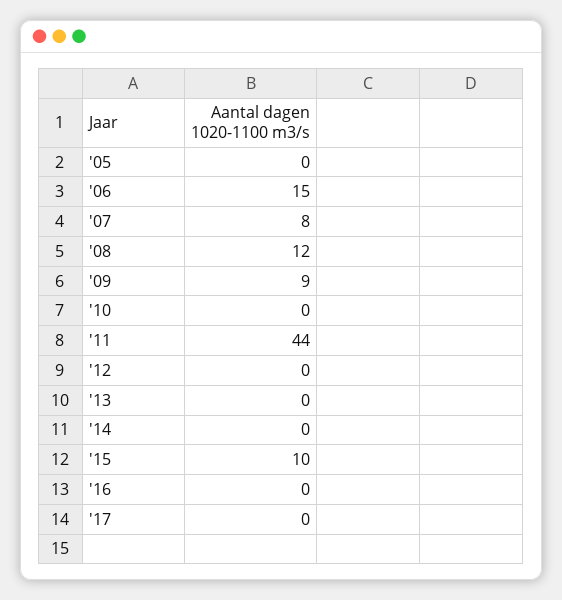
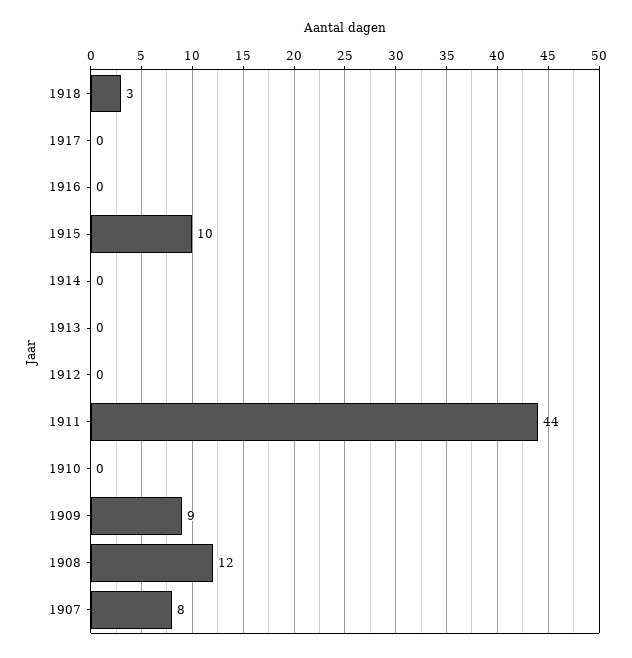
'05: 0 -> none
'06: 15 -> none
1918: none -> 3

